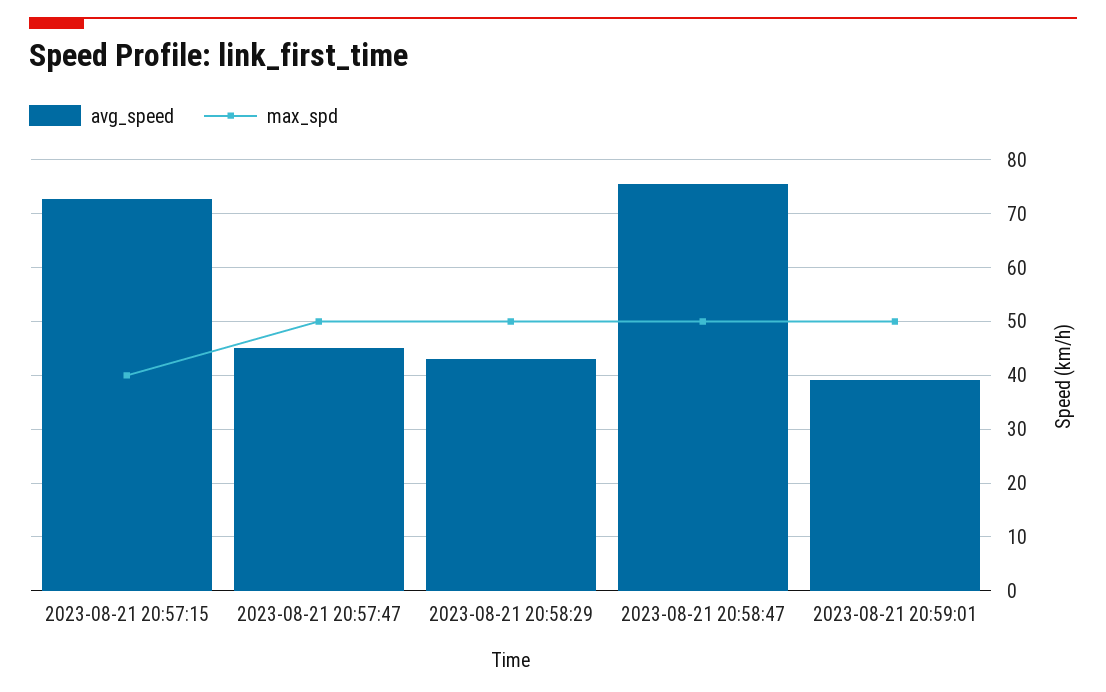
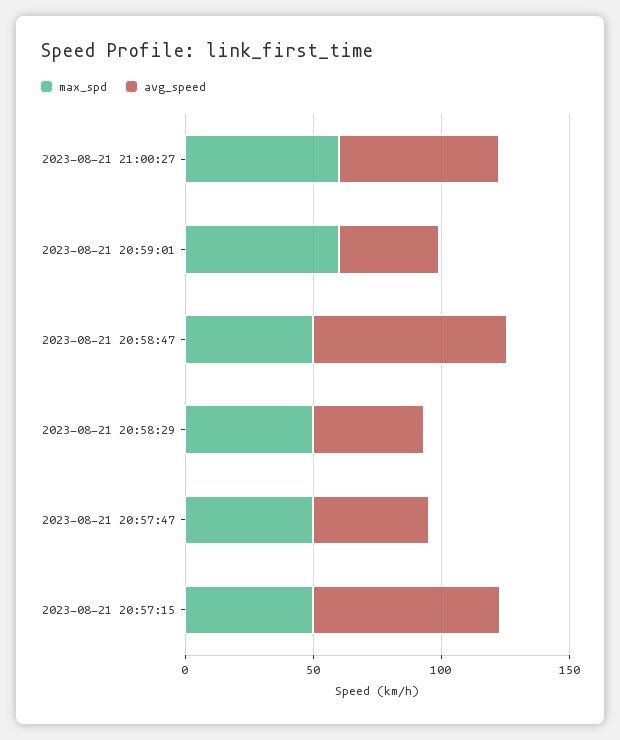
max_spd, 2023-08-21 20:57:15: 40 -> 50
max_spd, 2023-08-21 20:59:01: 50 -> 60
max_spd, 2023-08-21 21:00:27: none -> 60
avg_speed, 2023-08-21 21:00:27: none -> 60

